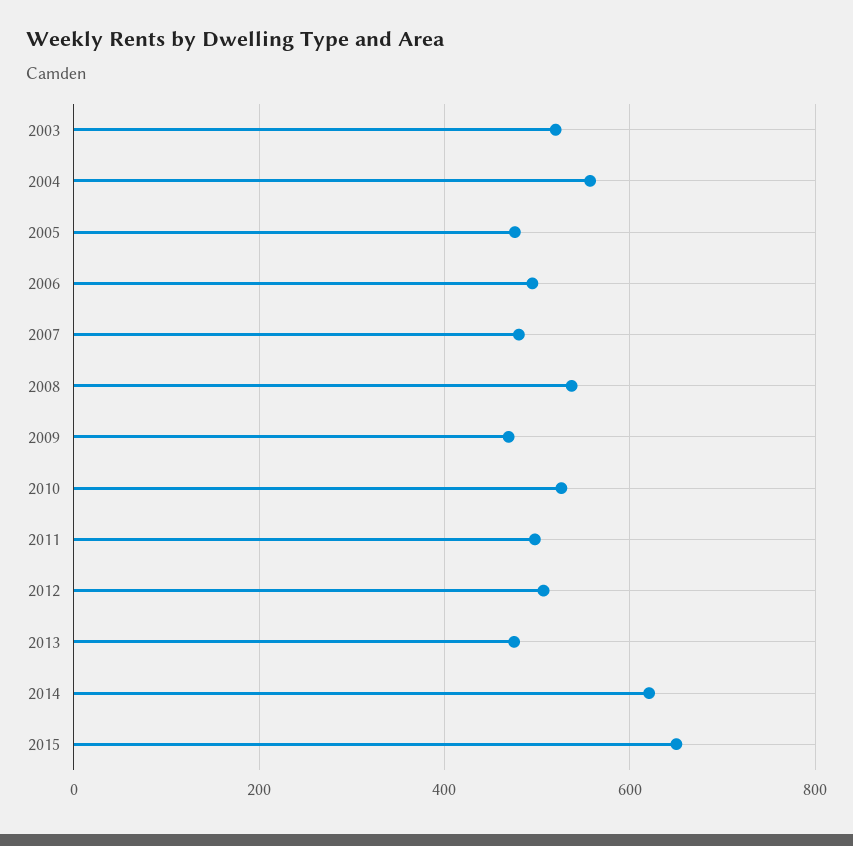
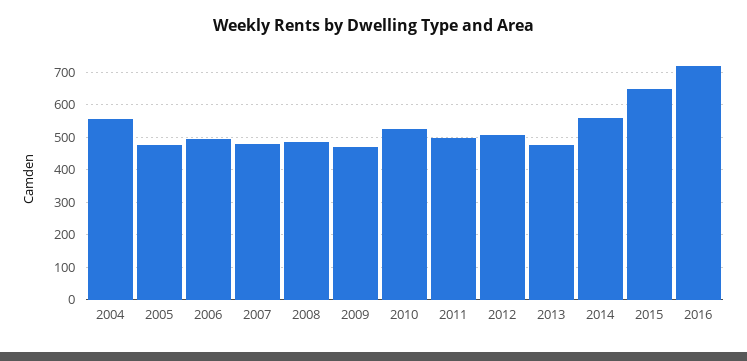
2003: 520 -> none
2008: 540 -> 480
2014: 620 -> 560
2016: none -> 720

